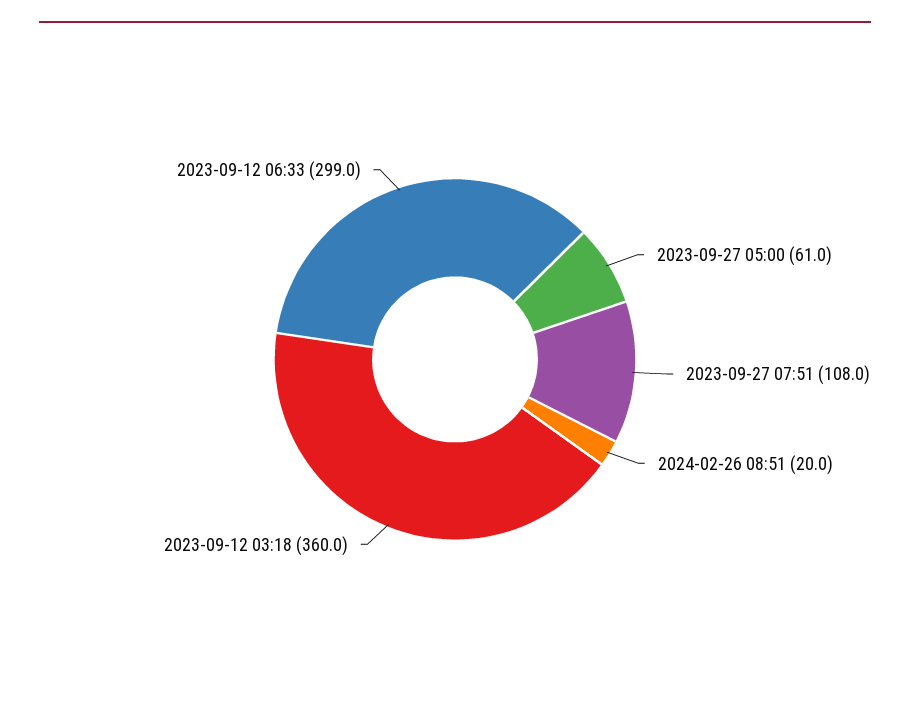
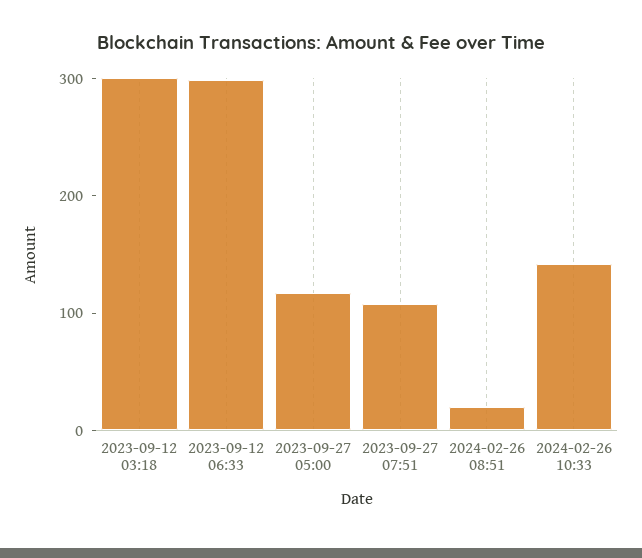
2023-09-27 05:00: 61 -> 120
2023-09-12 03:18: 360 -> 300
2024-02-26 10:33: none -> 140

